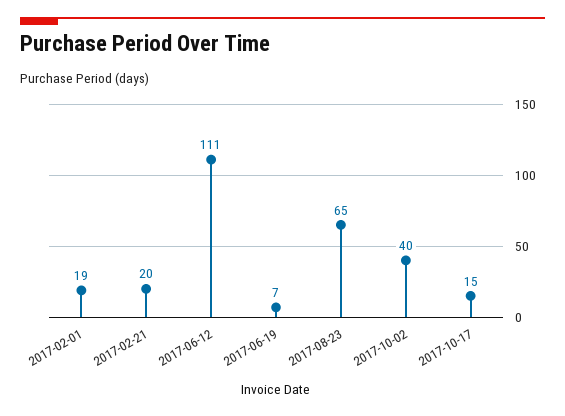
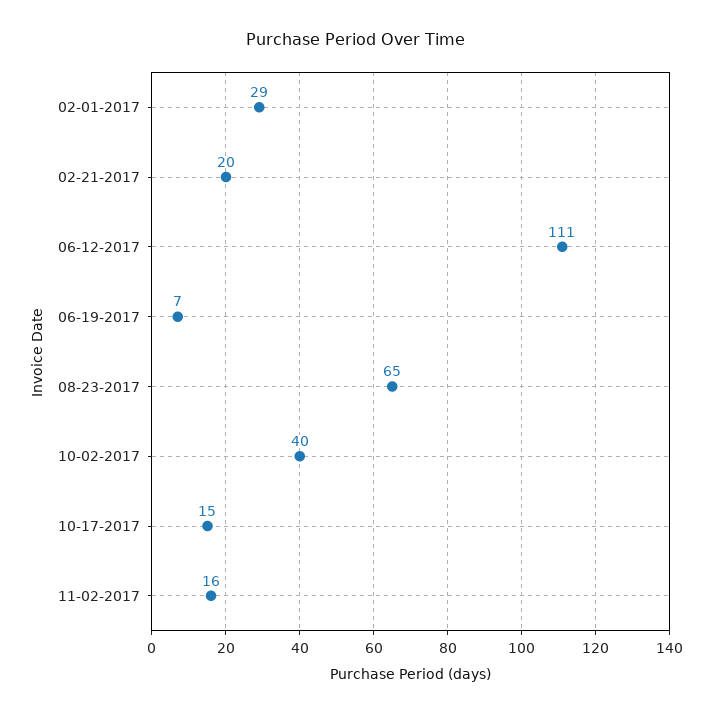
2017-02-01: 19 -> 29
11-02-2017: none -> 16

